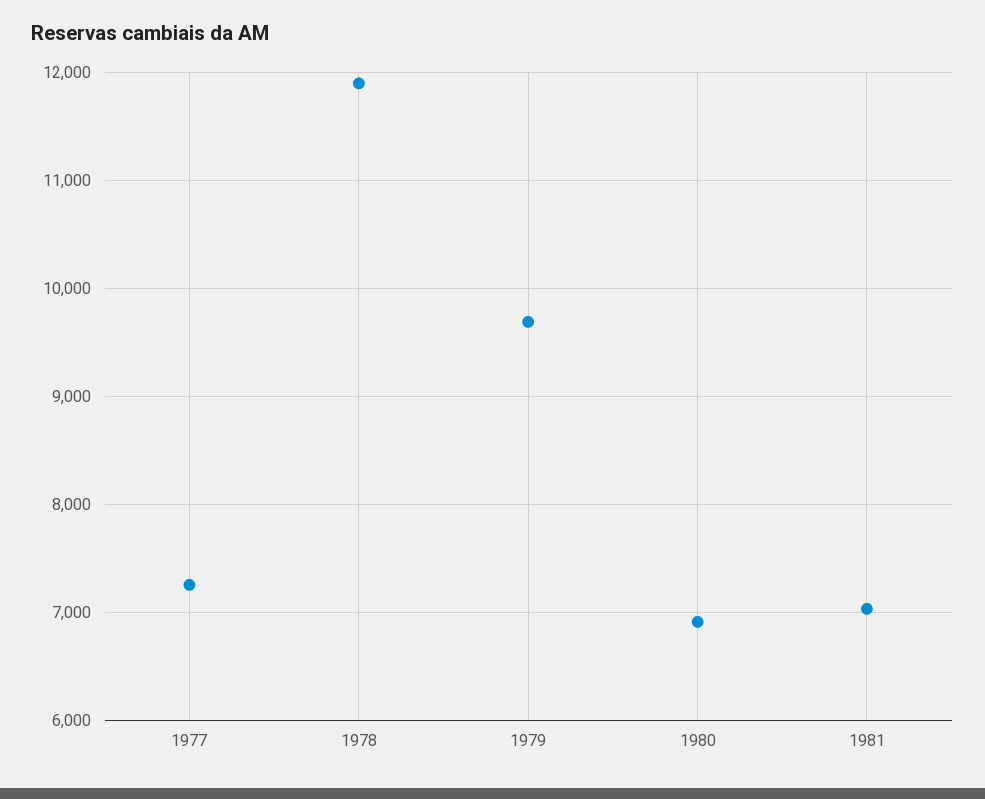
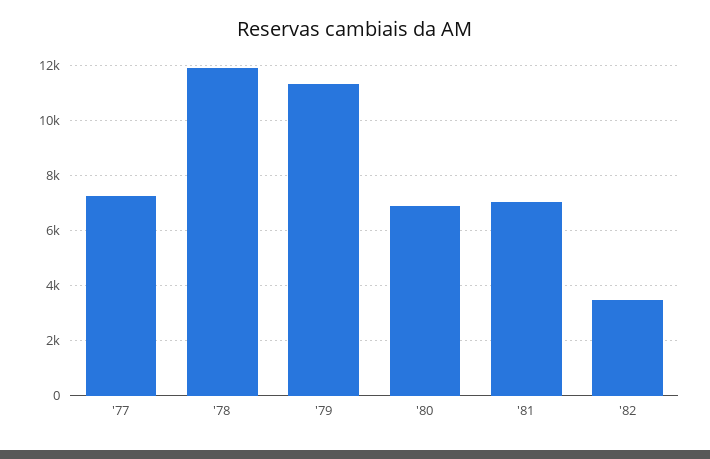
1979: 9700 -> 11250
'82: none -> 3500

